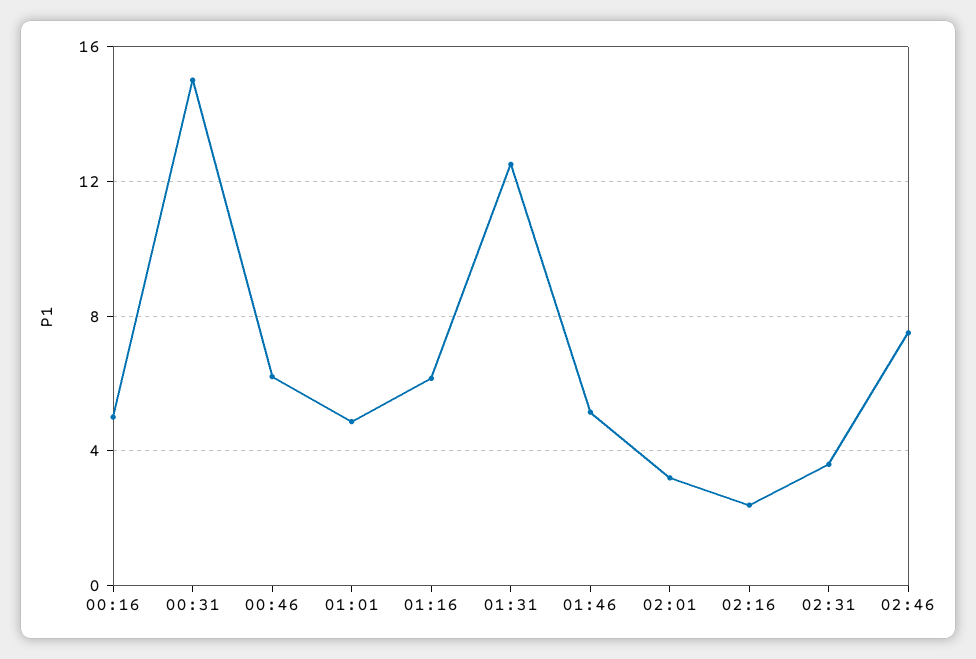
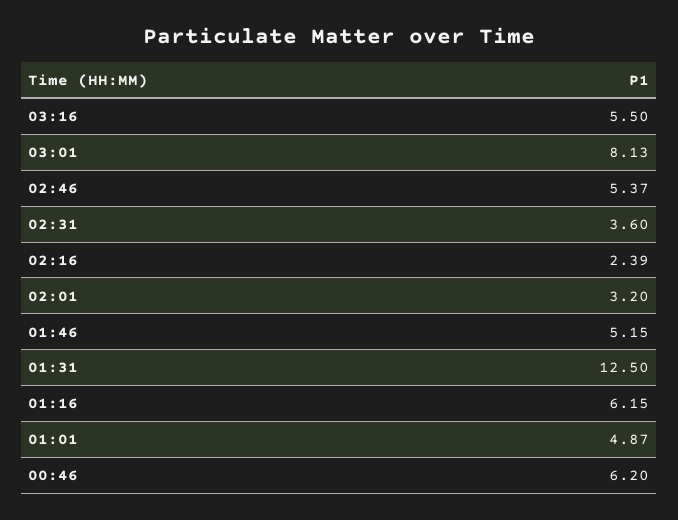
00:16: 5 -> none
00:31: 15 -> none
02:46: 7.5 -> 5.37
03:16: none -> 5.5
03:01: none -> 8.13

